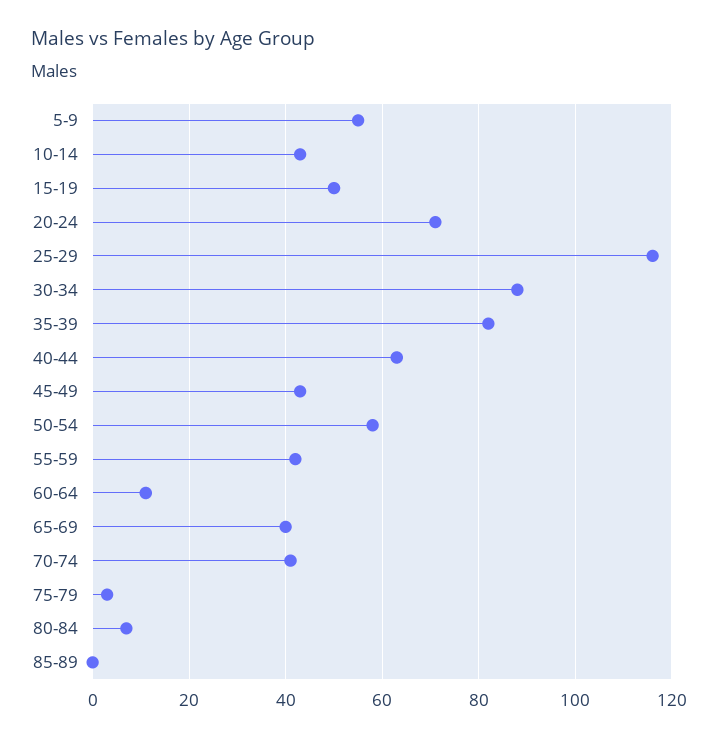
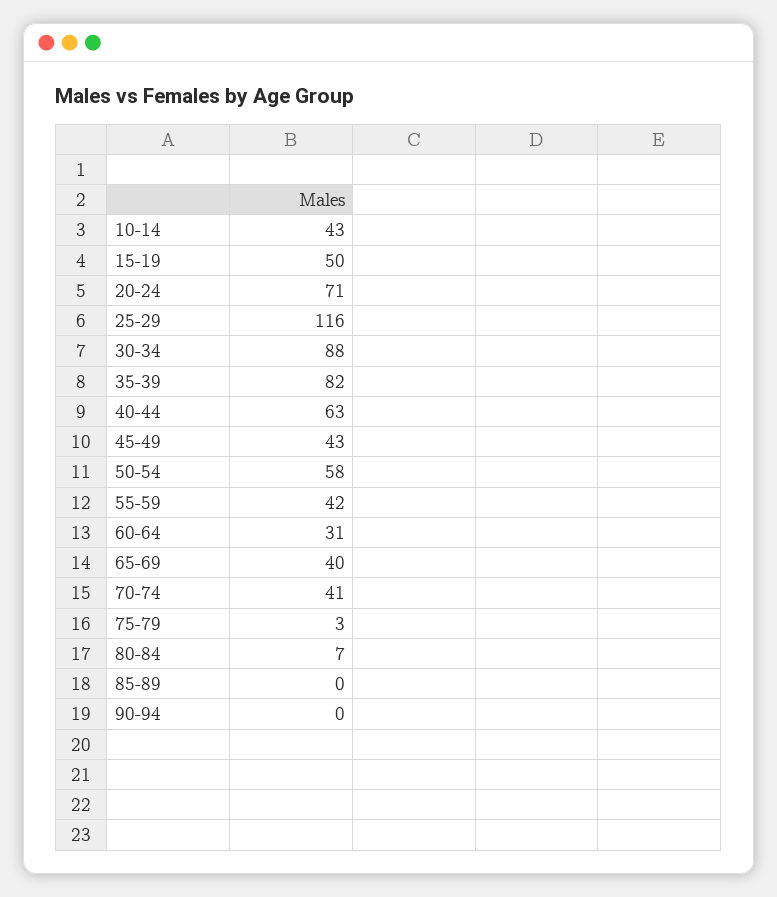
5-9: 55 -> none
60-64: 10 -> 31
90-94: none -> 0

